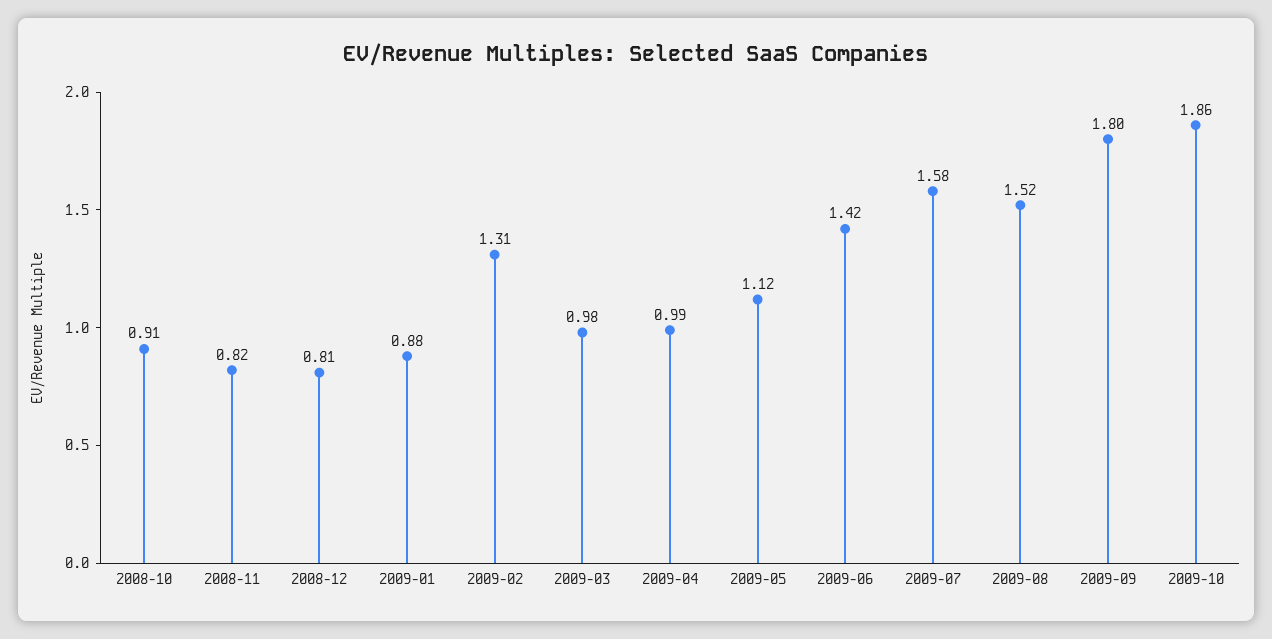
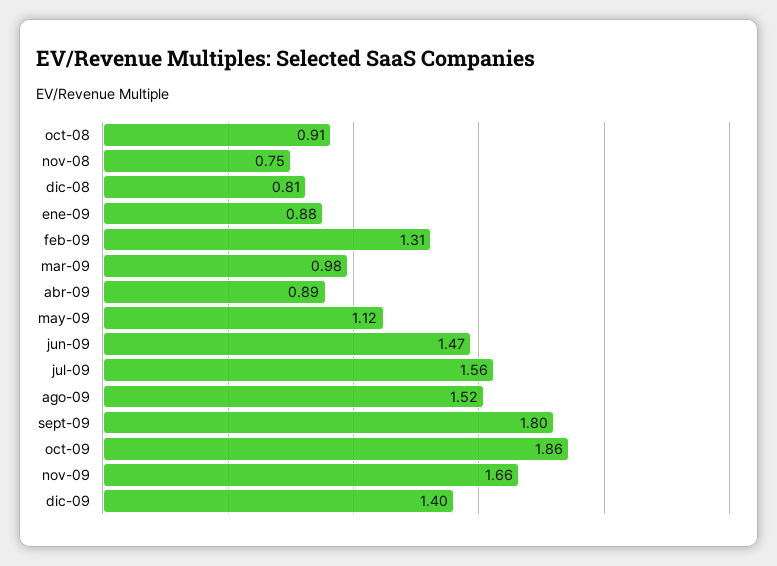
2008-11: 0.82 -> 0.75
2009-04: 0.99 -> 0.89
2009-06: 1.42 -> 1.47
2009-07: 1.58 -> 1.56
nov-09: none -> 1.66
dic-09: none -> 1.4

